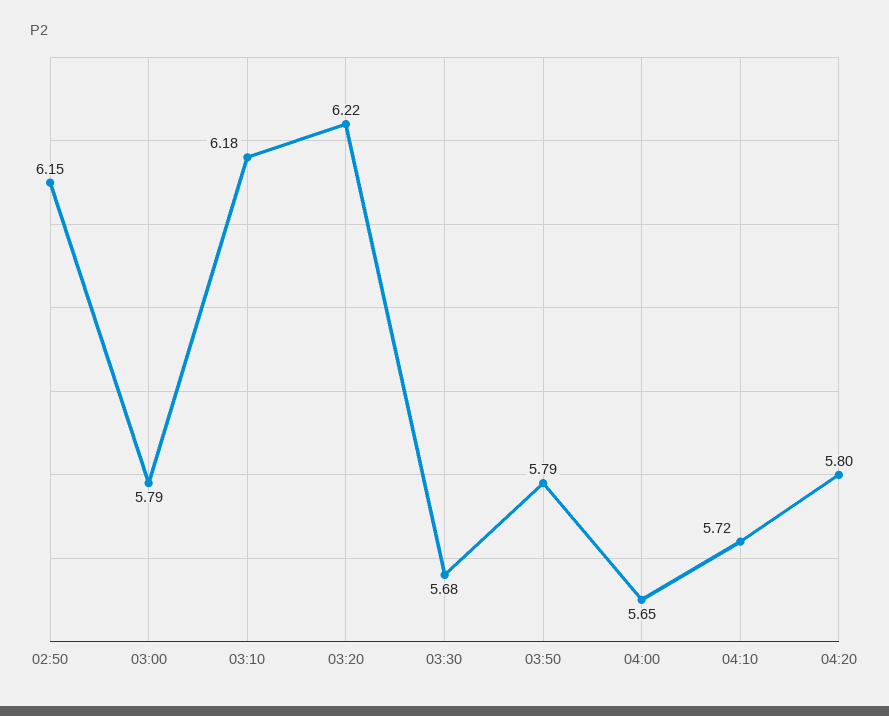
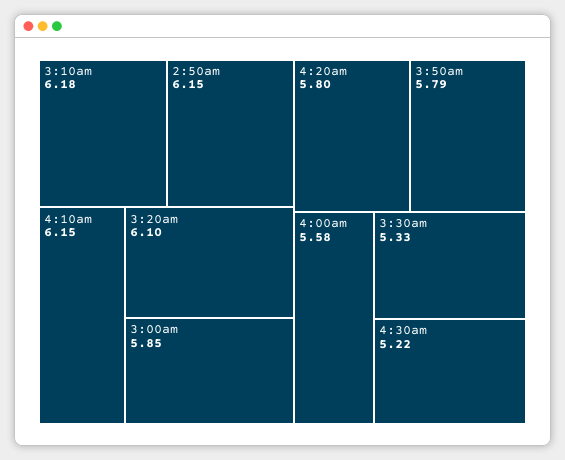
03:00: 5.79 -> 5.85
03:20: 6.22 -> 6.1
03:30: 5.68 -> 5.33
04:00: 5.65 -> 5.58
04:10: 5.72 -> 6.15
4:30am: none -> 5.22

